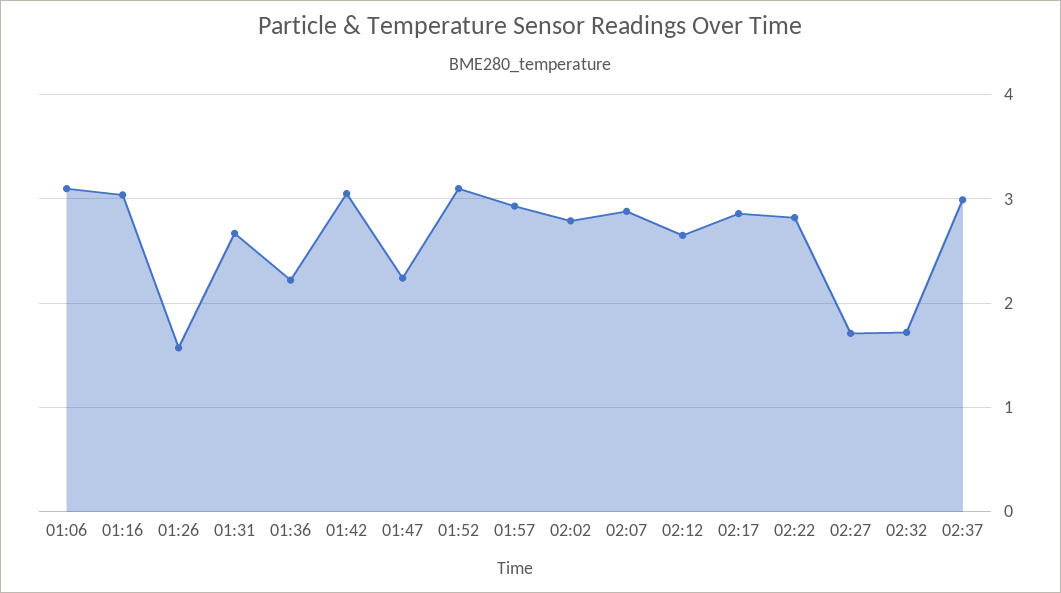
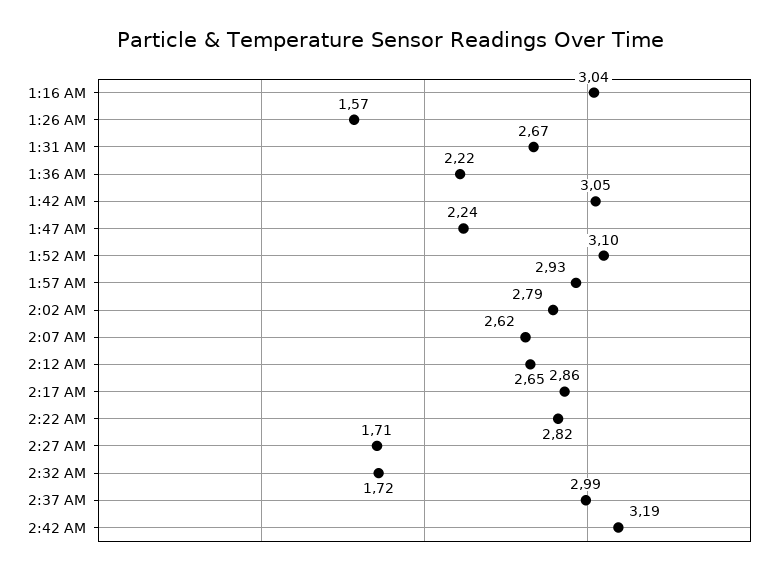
01:06: 3.1 -> none
02:07: 2.9 -> 2.62
2:42 AM: none -> 3.19

